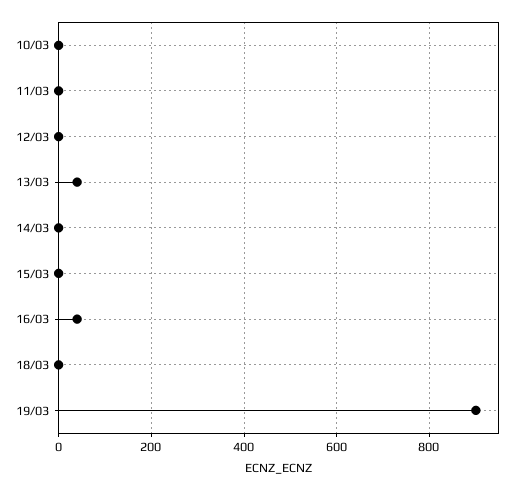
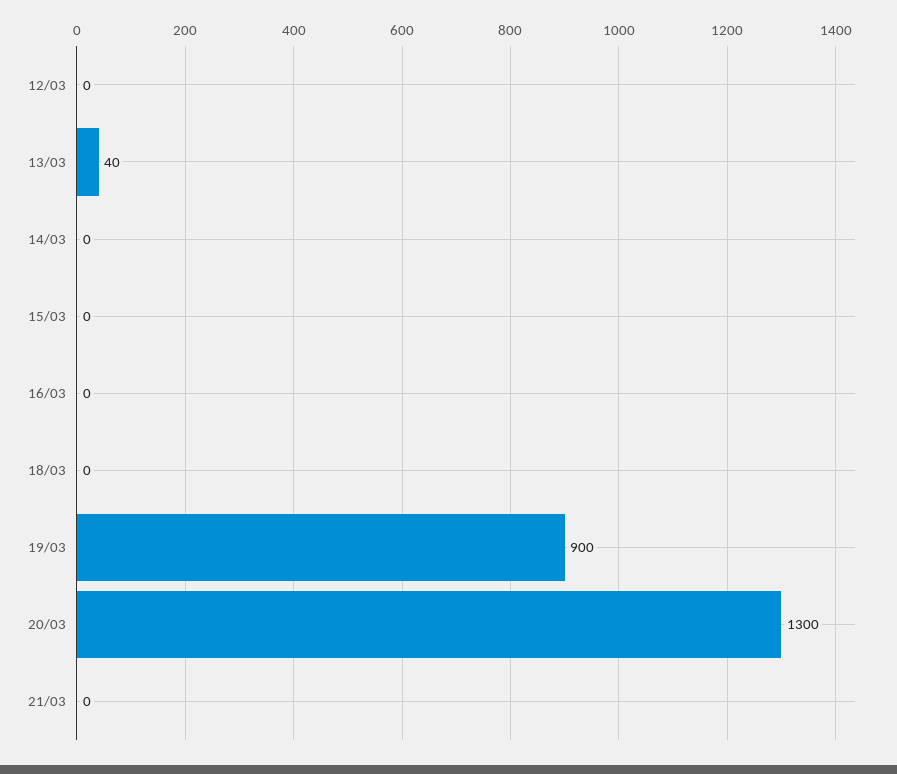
10/03: 0 -> none
11/03: 0 -> none
16/03: 40 -> 0
20/03: none -> 1300
21/03: none -> 0

